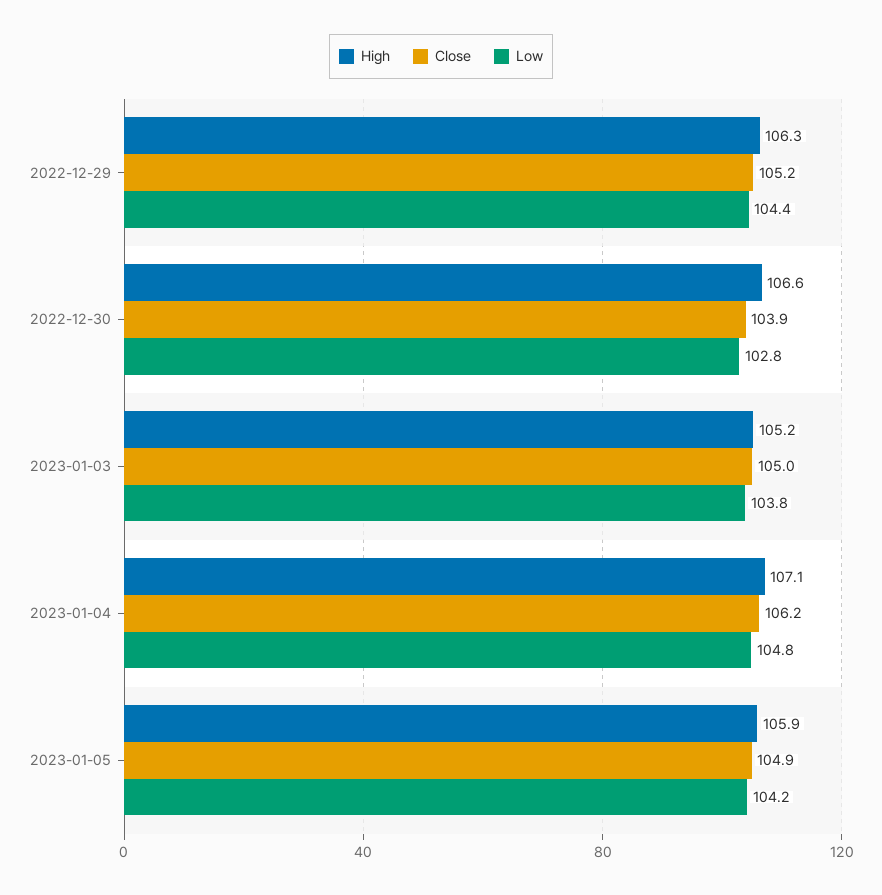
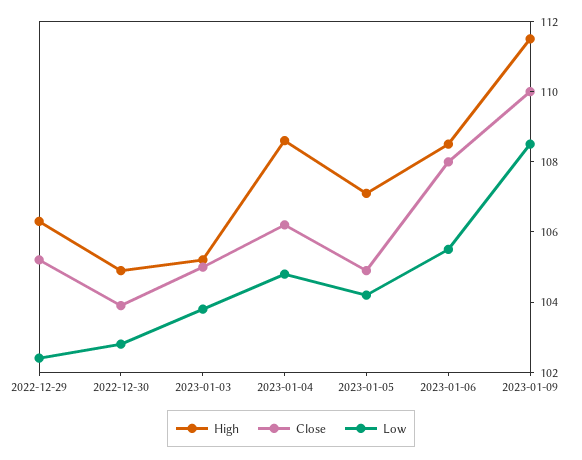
Low, 2022-12-29: 104.4 -> 102.5
High, 2022-12-30: 106.6 -> 105
High, 2023-01-04: 107.1 -> 108.5
High, 2023-01-05: 105.9 -> 107
High, 2023-01-06: none -> 108.5
Close, 2023-01-06: none -> 108
Low, 2023-01-06: none -> 105.5
High, 2023-01-09: none -> 111.5
Close, 2023-01-09: none -> 110
Low, 2023-01-09: none -> 108.5

